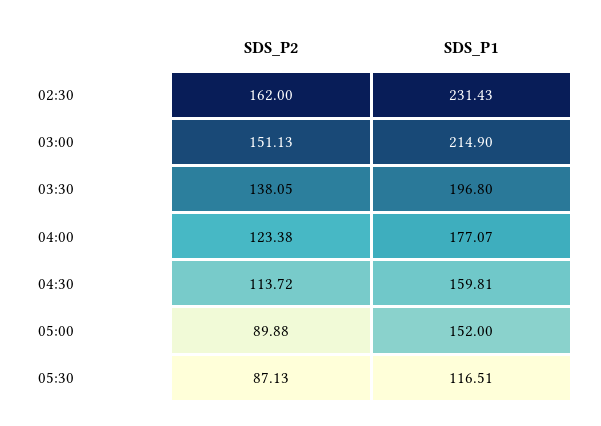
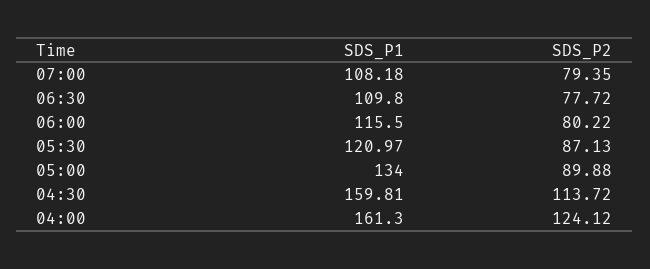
SDS_P2, 02:30: 162 -> none
SDS_P1, 02:30: 231.43 -> none
SDS_P2, 03:00: 151.13 -> none
SDS_P1, 03:00: 214.9 -> none
SDS_P2, 03:30: 138.05 -> none
SDS_P1, 03:30: 196.8 -> none
SDS_P2, 04:00: 123.38 -> 124.12
SDS_P1, 04:00: 177.07 -> 161.3
SDS_P1, 05:00: 152 -> 134
SDS_P1, 05:30: 116.51 -> 120.97
SDS_P1, 07:00: none -> 108.18
SDS_P2, 07:00: none -> 79.35
SDS_P1, 06:30: none -> 109.8
SDS_P2, 06:30: none -> 77.72
SDS_P1, 06:00: none -> 115.5
SDS_P2, 06:00: none -> 80.22

